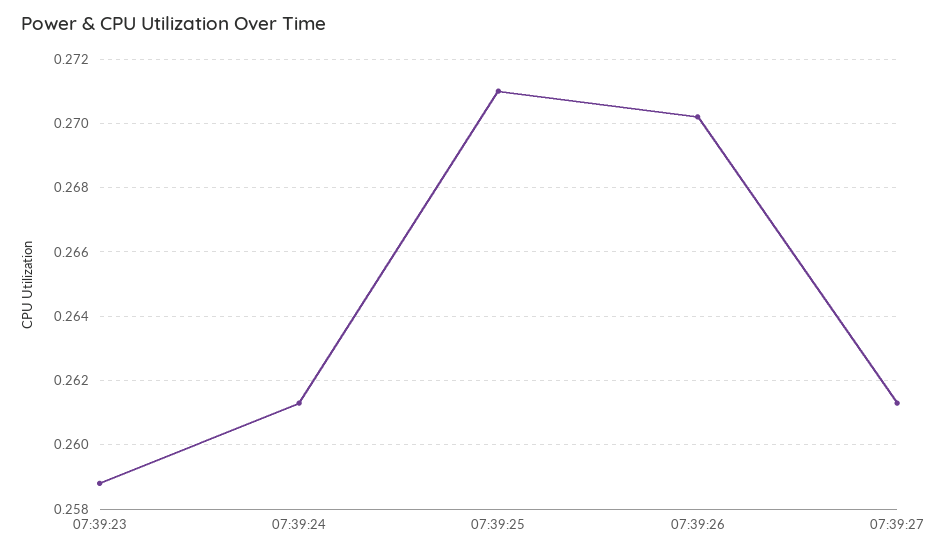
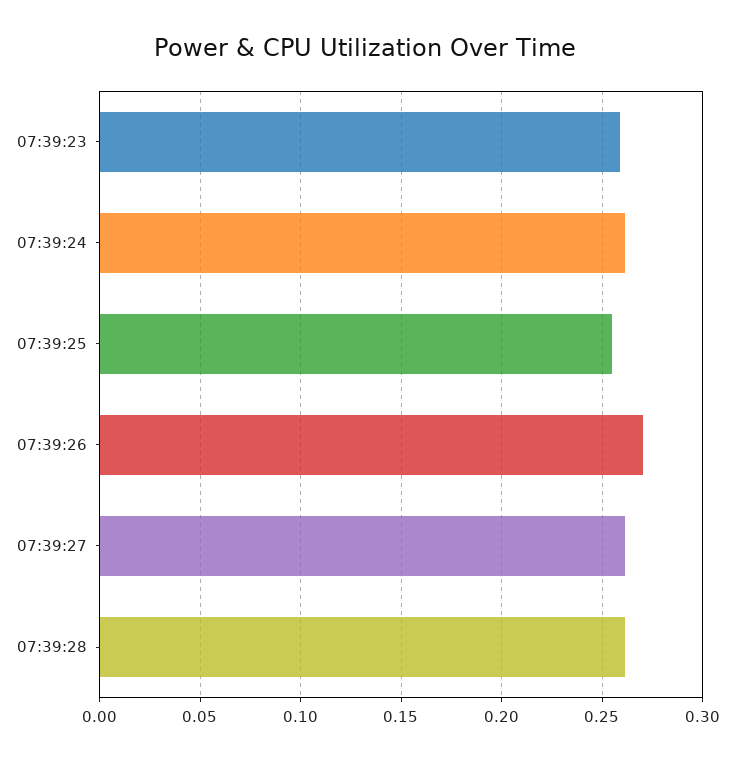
07:39:25: 0.271 -> 0.255
07:39:28: none -> 0.26

